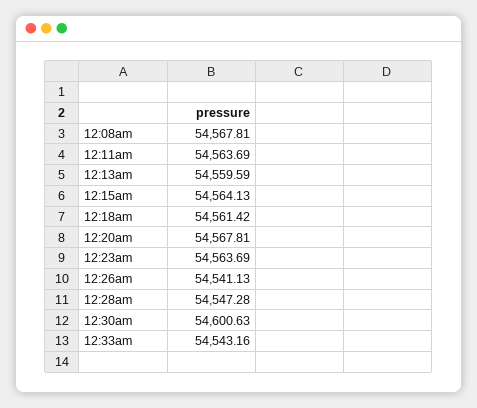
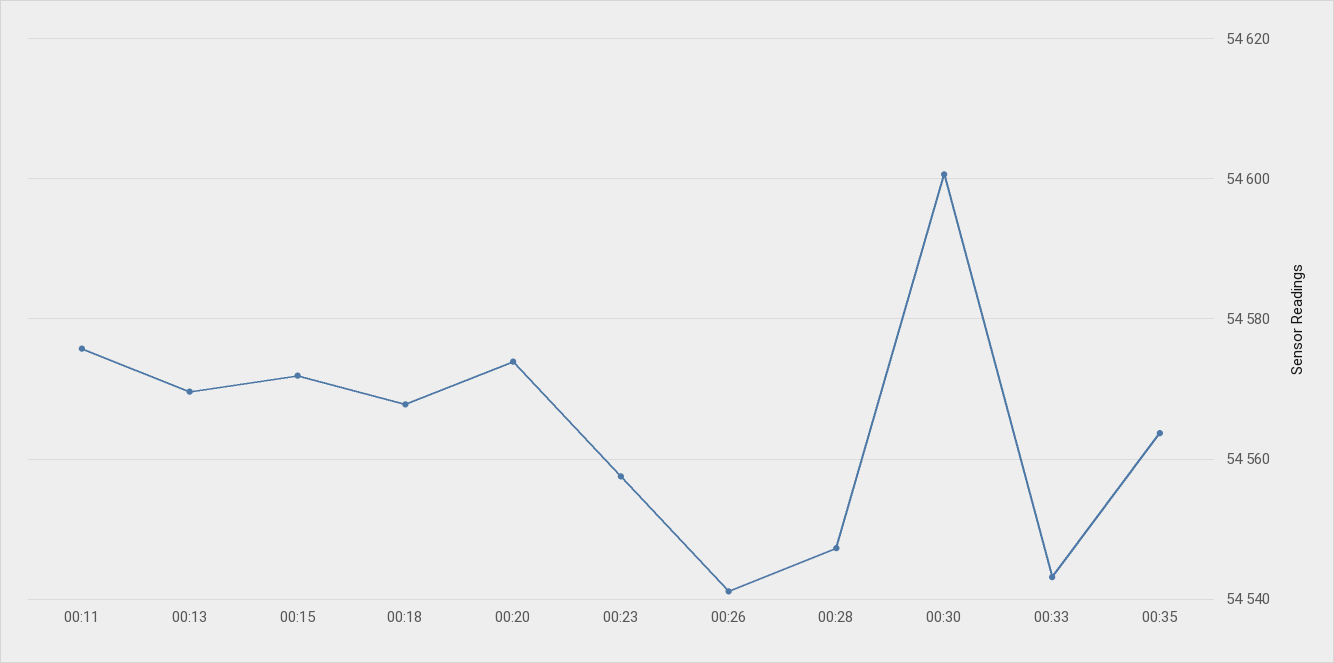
12:08am: 54567.81 -> none
12:11am: 54563.69 -> 54576
12:13am: 54559.59 -> 54570
12:15am: 54564.13 -> 54572
12:18am: 54561.42 -> 54568
12:20am: 54567.81 -> 54574
12:23am: 54563.69 -> 54558
00:35: none -> 54564

